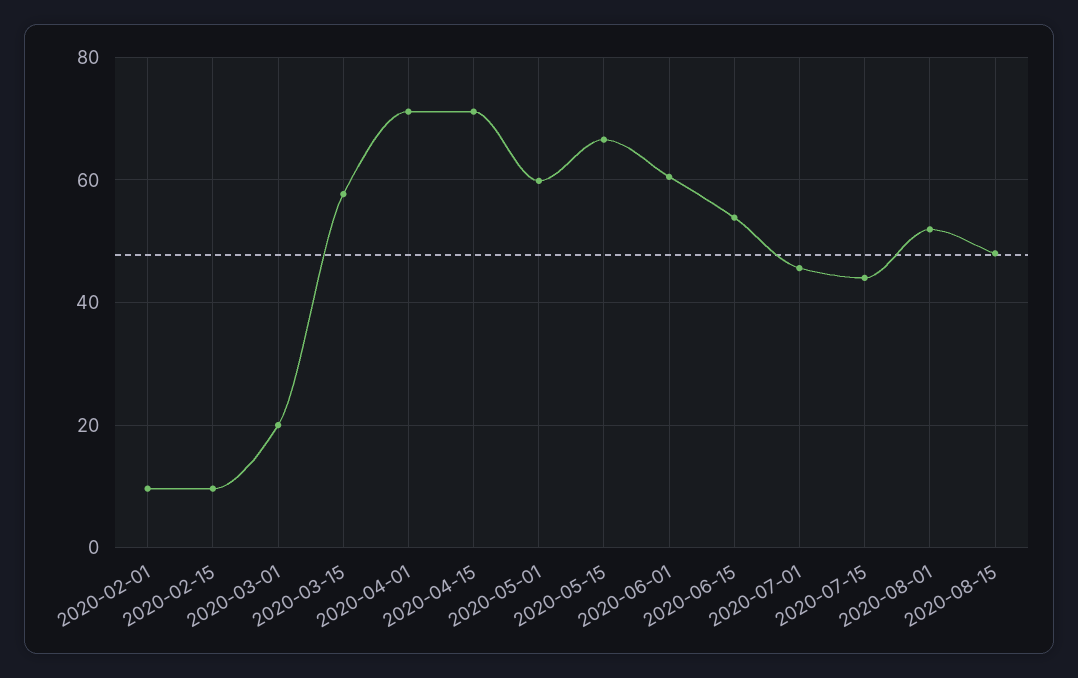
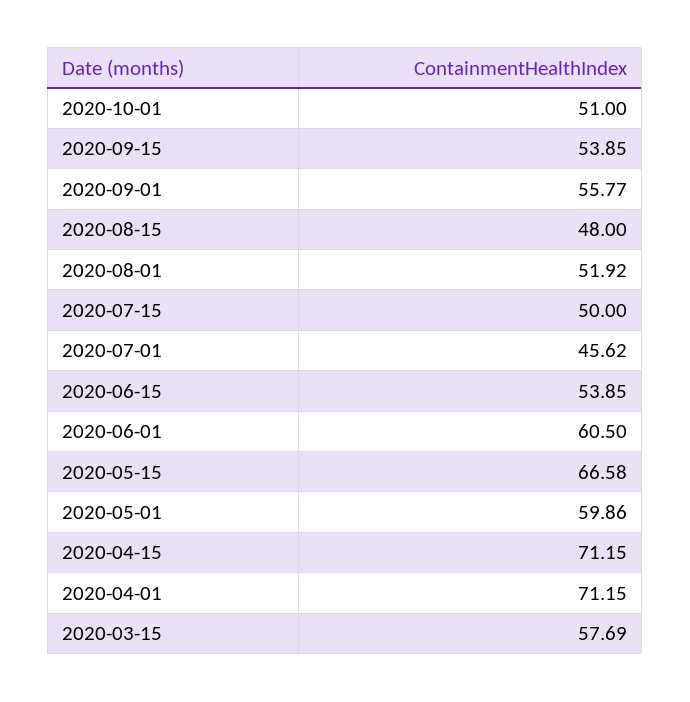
2020-02-01: 10 -> none
2020-02-15: 10 -> none
2020-03-01: 20 -> none
2020-07-15: 44 -> 50
2020-10-01: none -> 51
2020-09-15: none -> 53.85
2020-09-01: none -> 55.77

